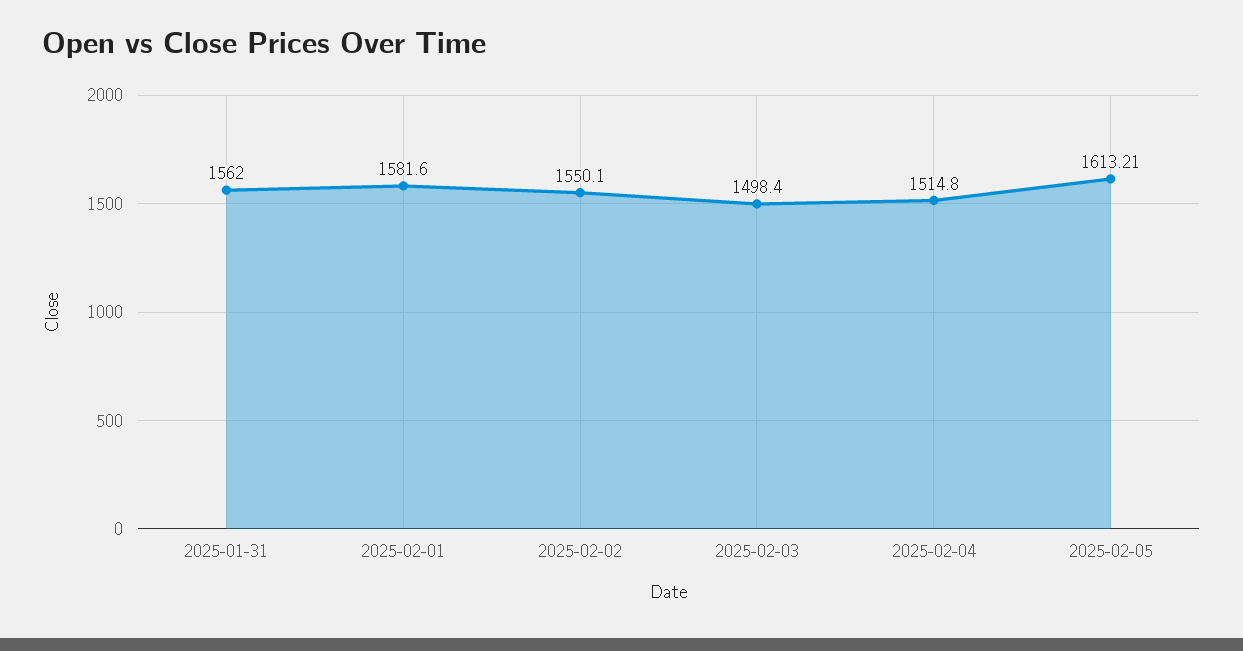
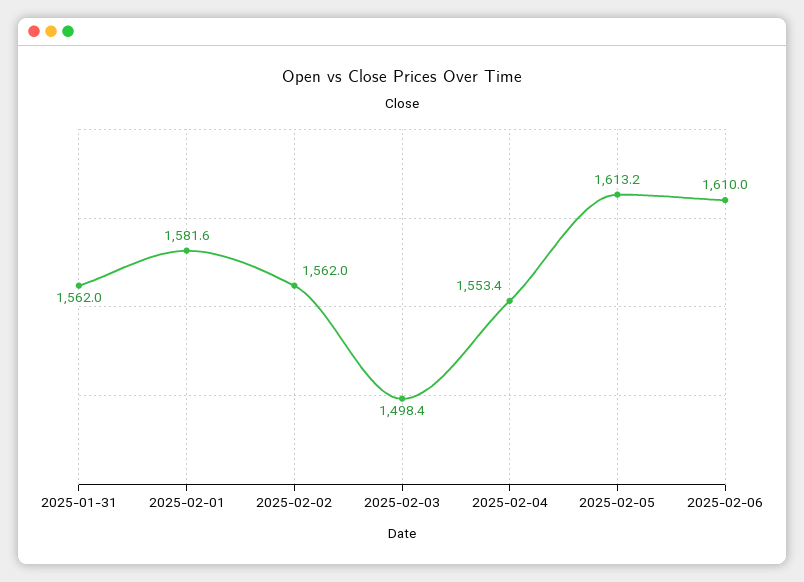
2025-02-02: 1550.1 -> 1562
2025-02-04: 1514.8 -> 1553.4
2025-02-06: none -> 1610

